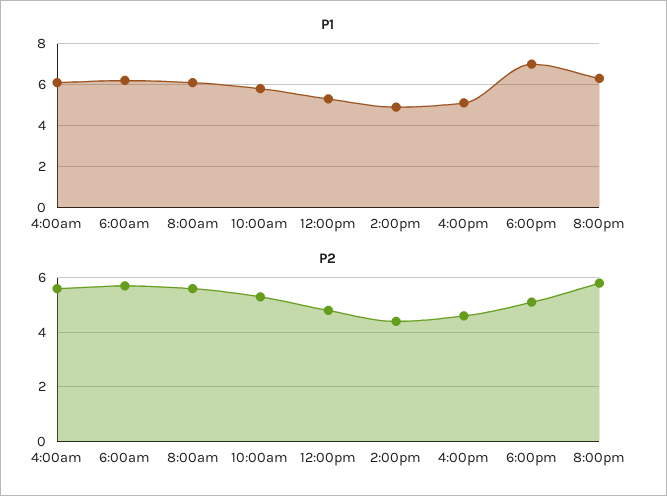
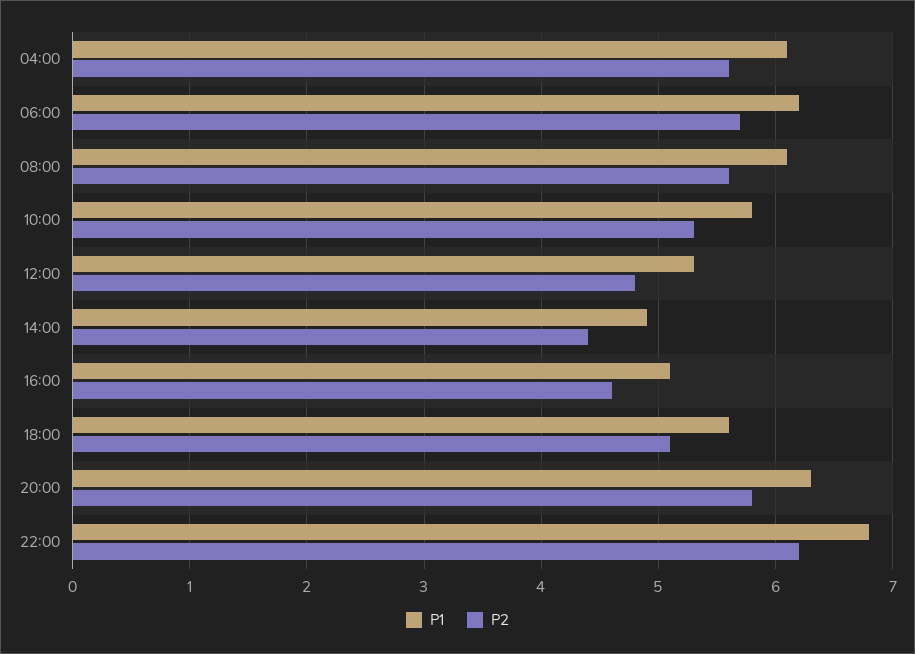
P1, 6:00pm: 7 -> 5.6
P1, 22:00: none -> 6.8
P2, 22:00: none -> 6.2

